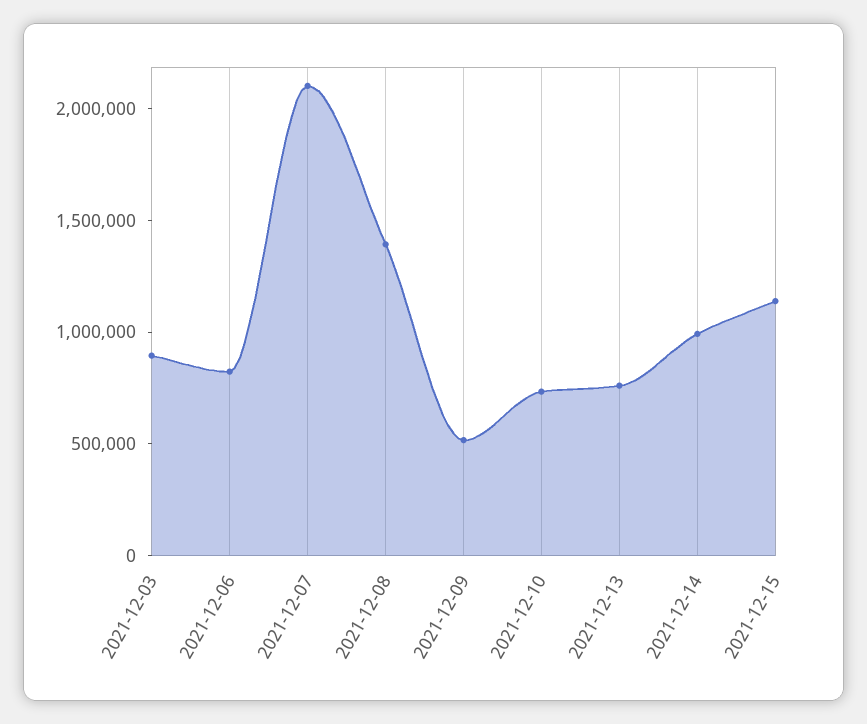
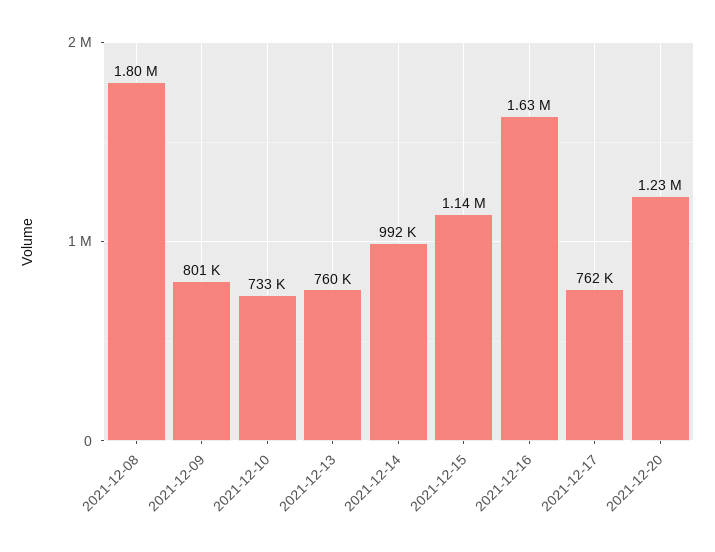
2021-12-03: 900000 -> none
2021-12-06: 800000 -> none
2021-12-07: 2100000 -> none
2021-12-08: 1400000 -> 1800000
2021-12-09: 500000 -> 801000
2021-12-16: none -> 1630000
2021-12-17: none -> 762000
2021-12-20: none -> 1230000

